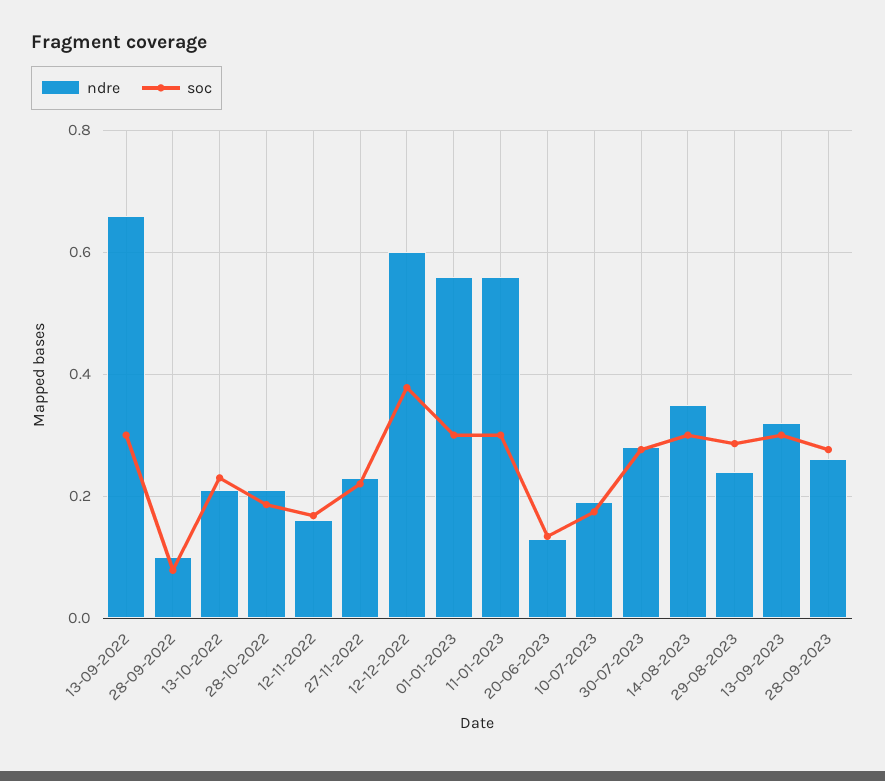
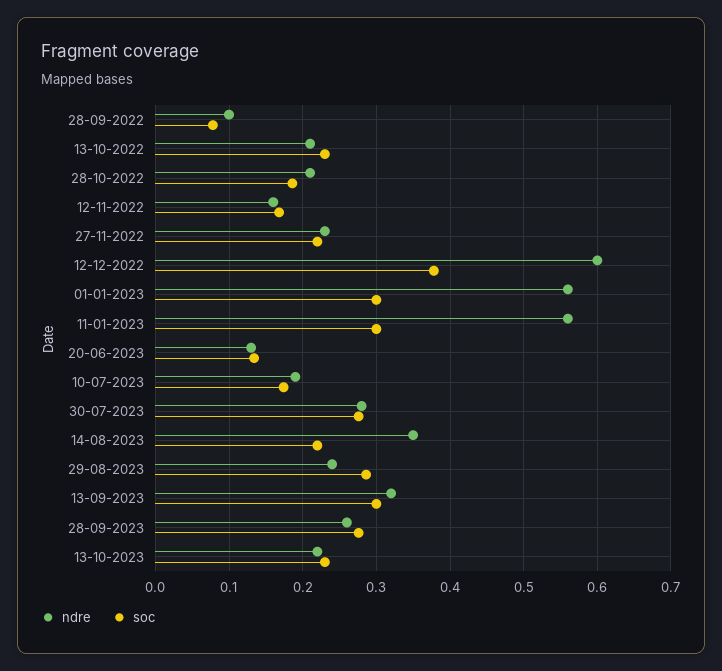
ndre, 13-09-2022: 0.66 -> none
soc, 13-09-2022: 0.3 -> none
soc, 14-08-2023: 0.3 -> 0.22
ndre, 13-10-2023: none -> 0.22
soc, 13-10-2023: none -> 0.23

